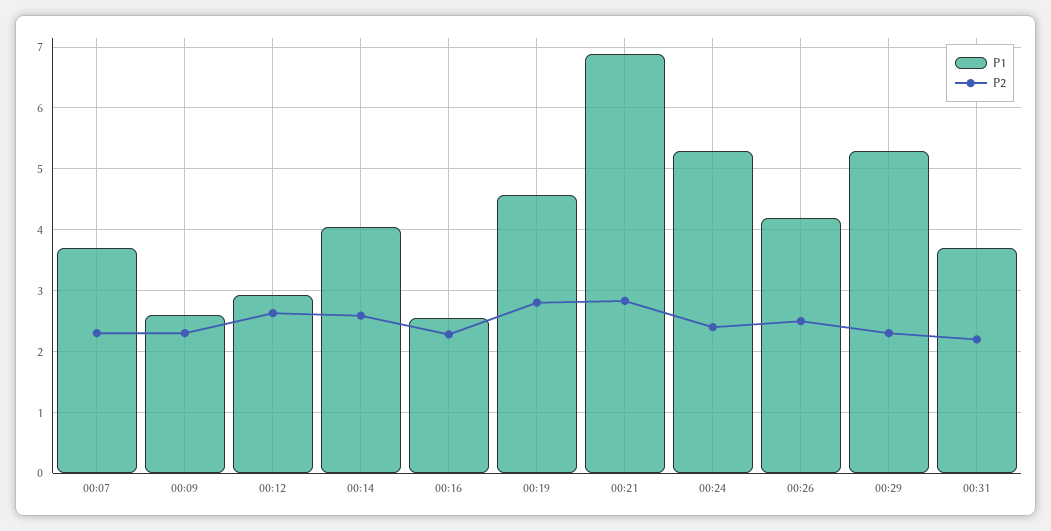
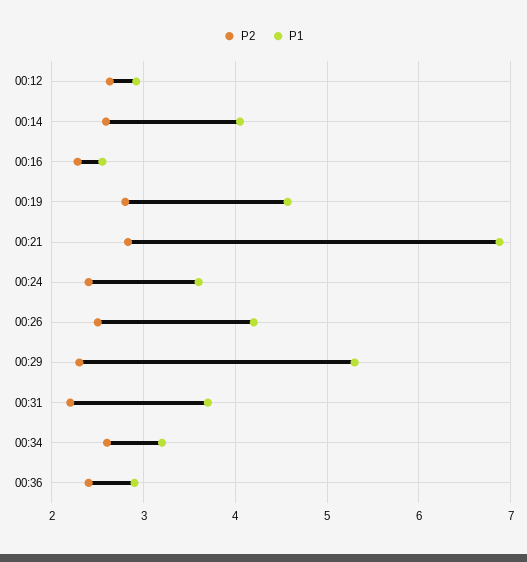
P1, 00:07: 3.7 -> none
P2, 00:07: 2.3 -> none
P1, 00:09: 2.6 -> none
P2, 00:09: 2.3 -> none
P1, 00:24: 5.3 -> 3.6
P2, 00:34: none -> 2.6
P1, 00:34: none -> 3.2
P2, 00:36: none -> 2.4
P1, 00:36: none -> 2.9

